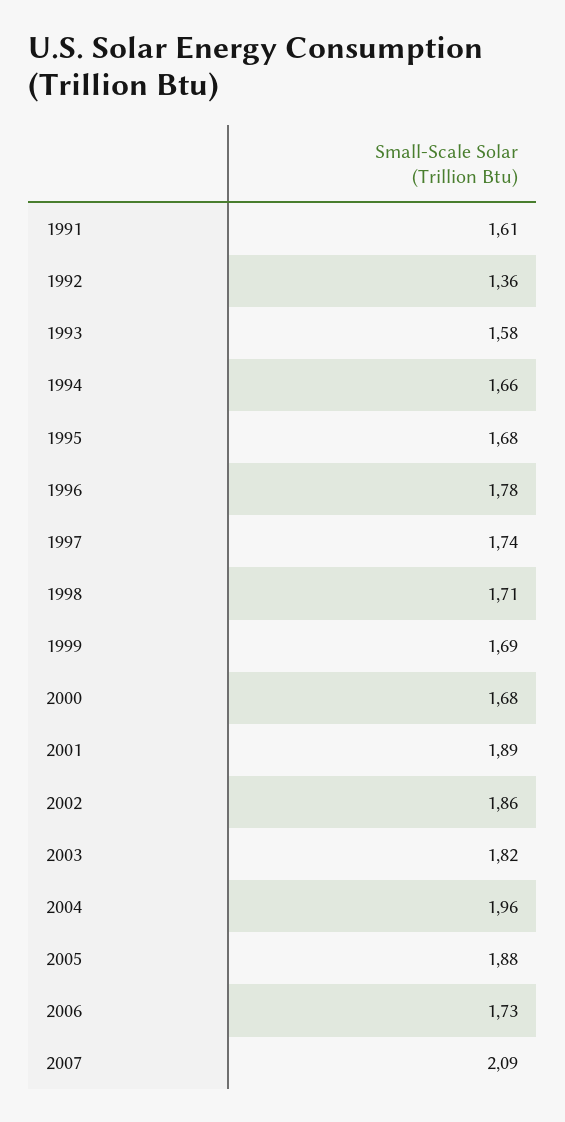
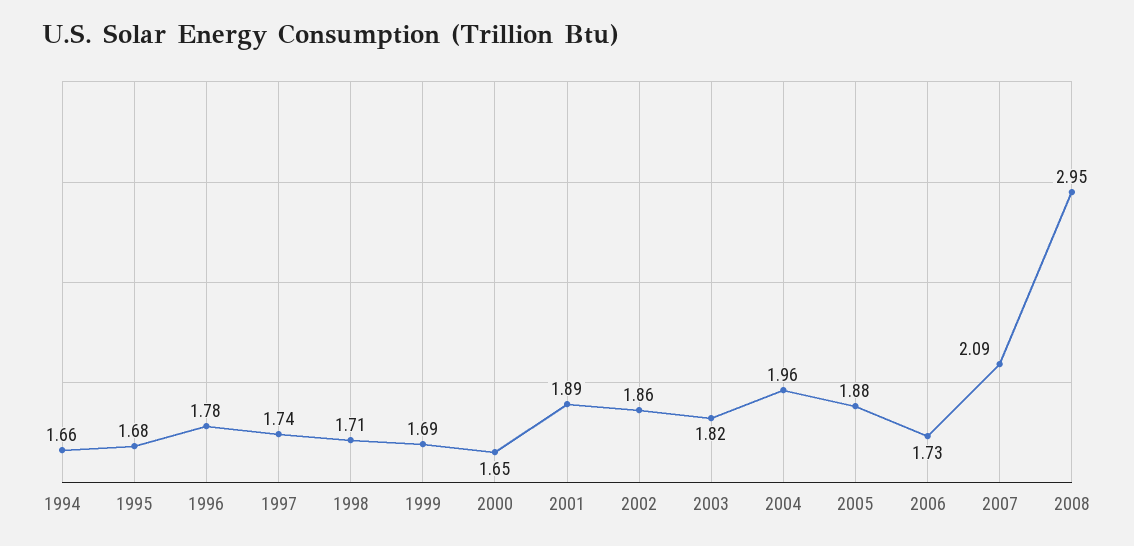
1991: 1.61 -> none
1992: 1.36 -> none
1993: 1.58 -> none
2000: 1.68 -> 1.65
2008: none -> 2.95

